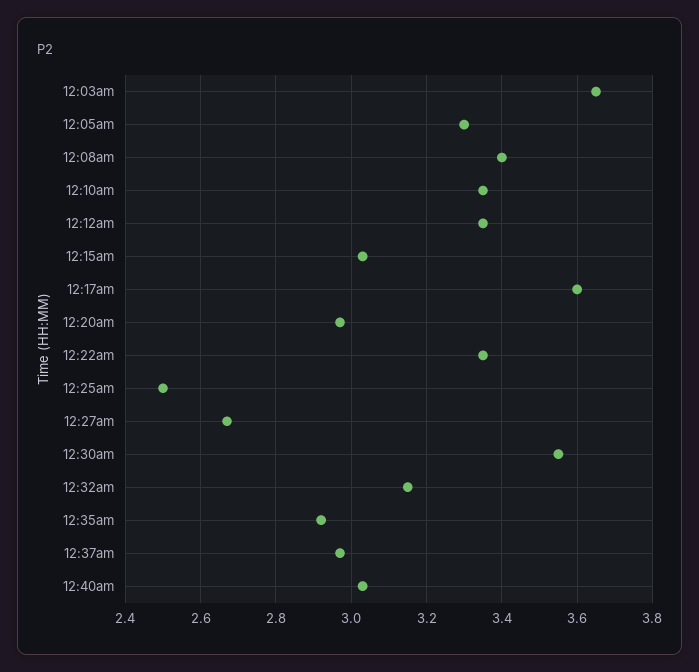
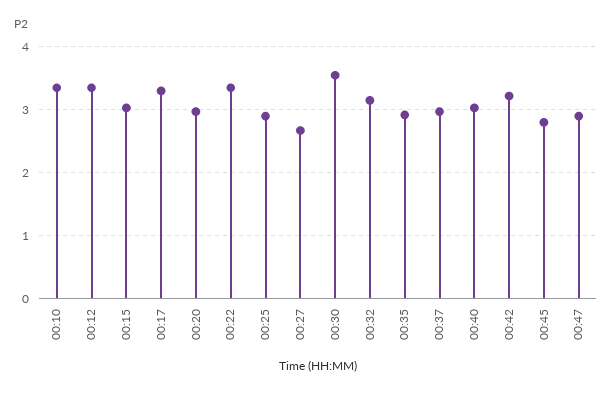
12:03am: 3.65 -> none
12:05am: 3.3 -> none
12:08am: 3.4 -> none
12:17am: 3.6 -> 3.3
12:25am: 2.5 -> 2.9
00:42: none -> 3.2
00:45: none -> 2.8
00:47: none -> 2.9

